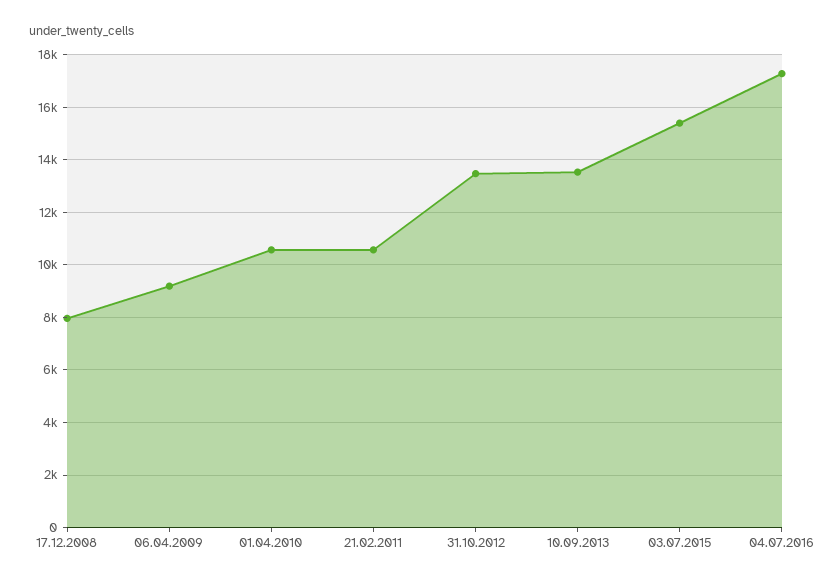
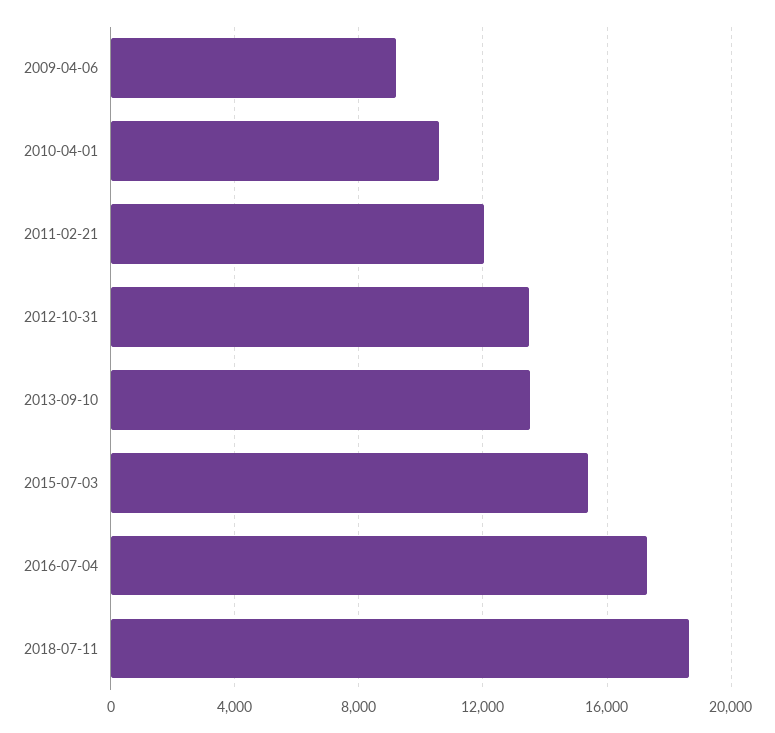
17.12.2008: 8000 -> none
21.02.2011: 10500 -> 12000
2018-07-11: none -> 18500

